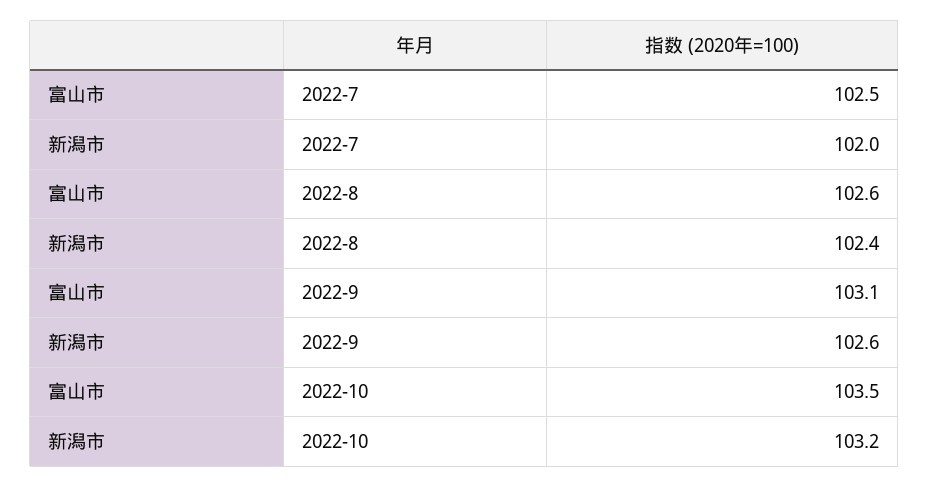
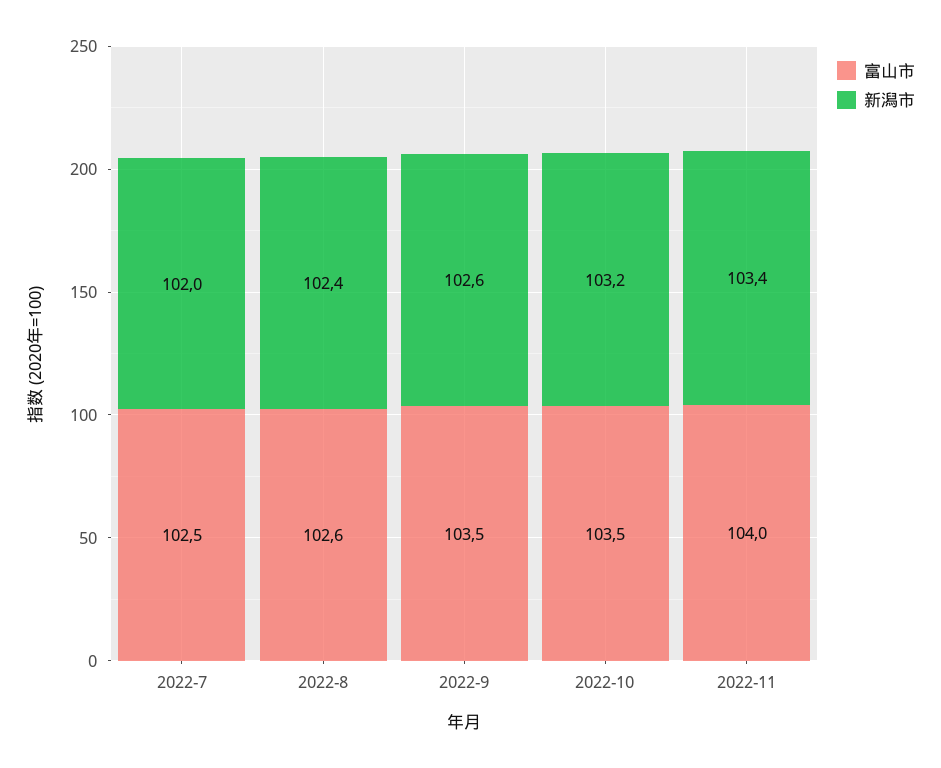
富山市, 2022-9: 103.1 -> 103.5
富山市, 2022-11: none -> 104
新潟市, 2022-11: none -> 103.4

